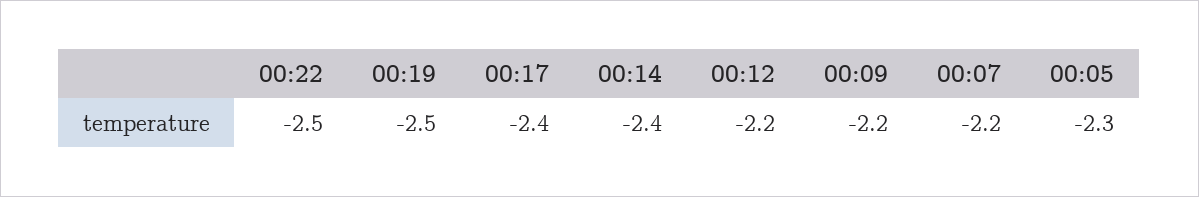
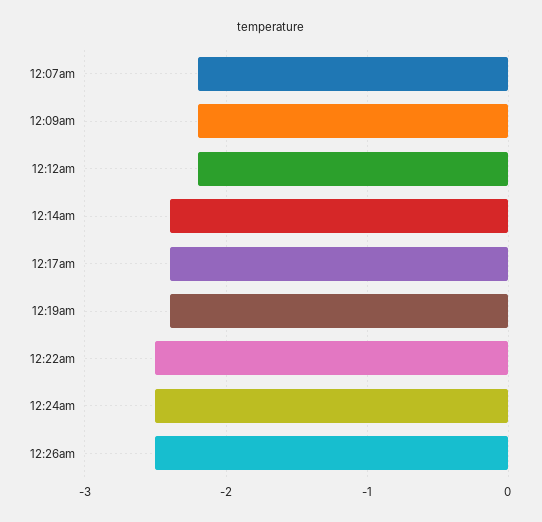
00:19: -2.5 -> -2.4
00:05: -2.3 -> none
12:24am: none -> -2.5
12:26am: none -> -2.5

